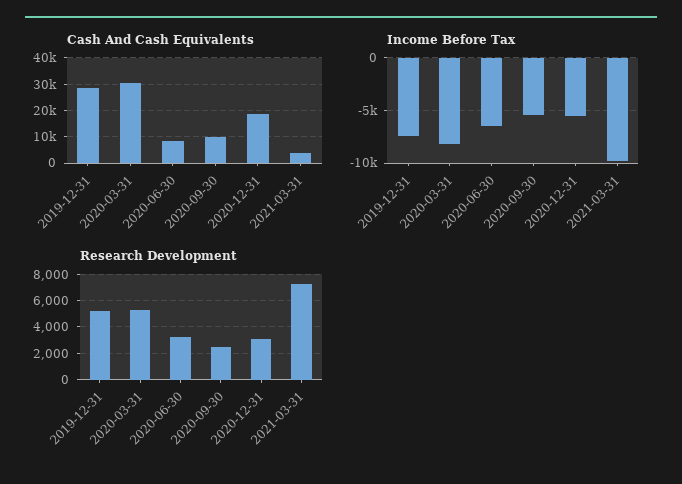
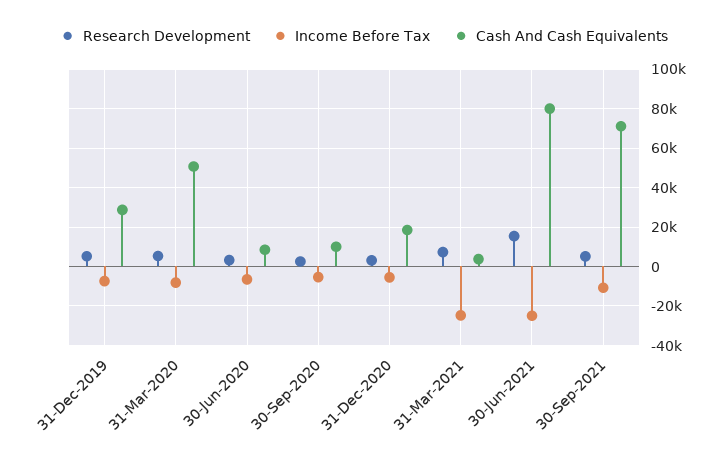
Cash And Cash Equivalents, 2020-03-31: 30000 -> 50000
Income Before Tax, 2021-03-31: -10000 -> -25000
Research Development, 30-Jun-2021: none -> 15000
Income Before Tax, 30-Jun-2021: none -> -25000
Cash And Cash Equivalents, 30-Jun-2021: none -> 80000
Research Development, 30-Sep-2021: none -> 5000
Income Before Tax, 30-Sep-2021: none -> -10000
Cash And Cash Equivalents, 30-Sep-2021: none -> 70000

